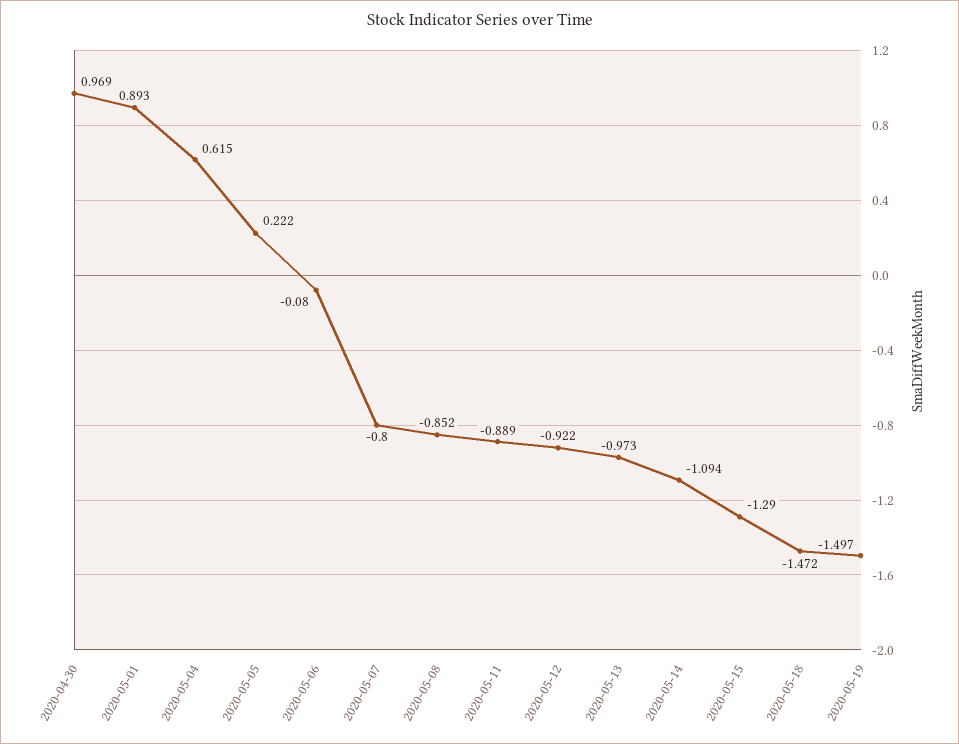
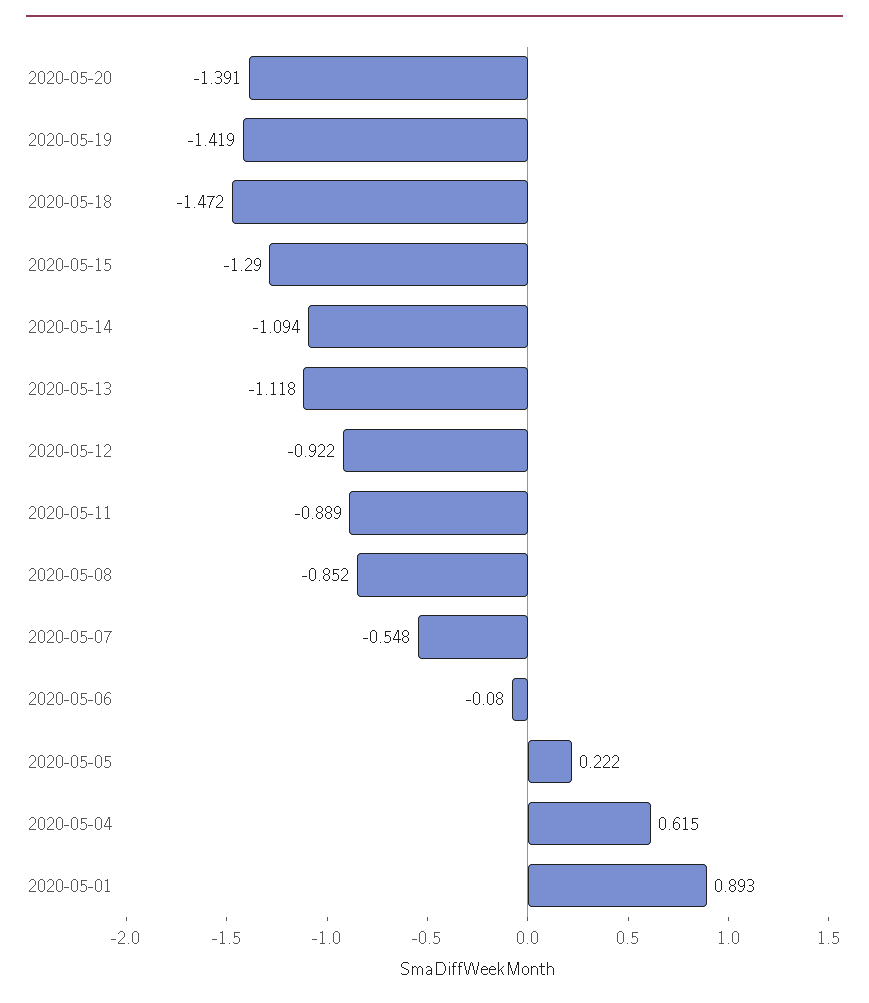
2020-04-30: 0.969 -> none
2020-05-07: -0.8 -> -0.548
2020-05-13: -0.973 -> -1.118
2020-05-19: -1.497 -> -1.419
2020-05-20: none -> -1.391

